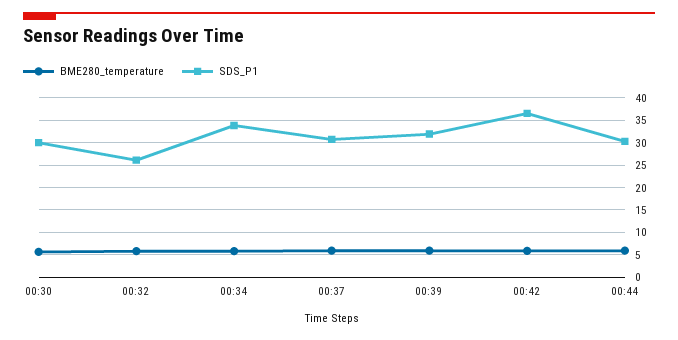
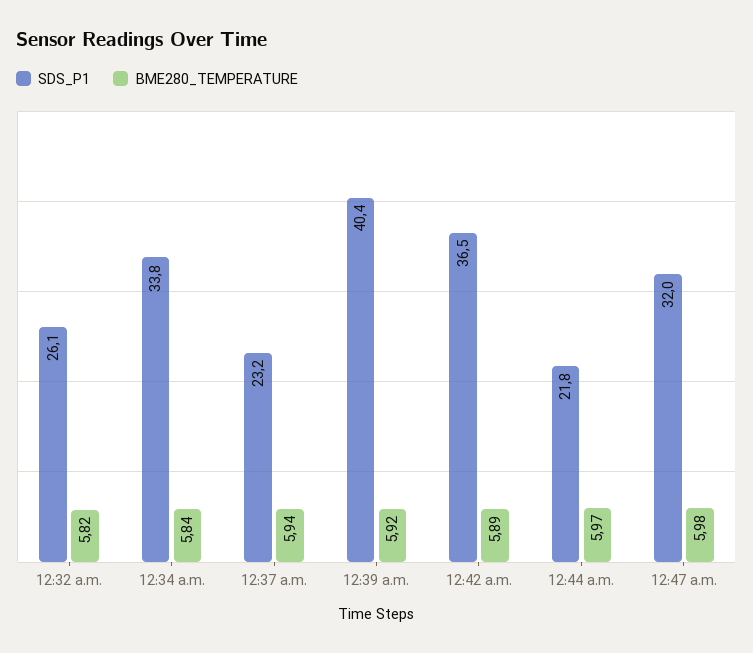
BME280_temperature, 00:30: 5 -> none
SDS_P1, 00:30: 30 -> none
SDS_P1, 00:37: 30 -> 23.2
SDS_P1, 00:39: 32.5 -> 40.4
SDS_P1, 00:44: 30 -> 21.8
SDS_P1, 12:47 a.m.: none -> 32
BME280_temperature, 12:47 a.m.: none -> 5.98

